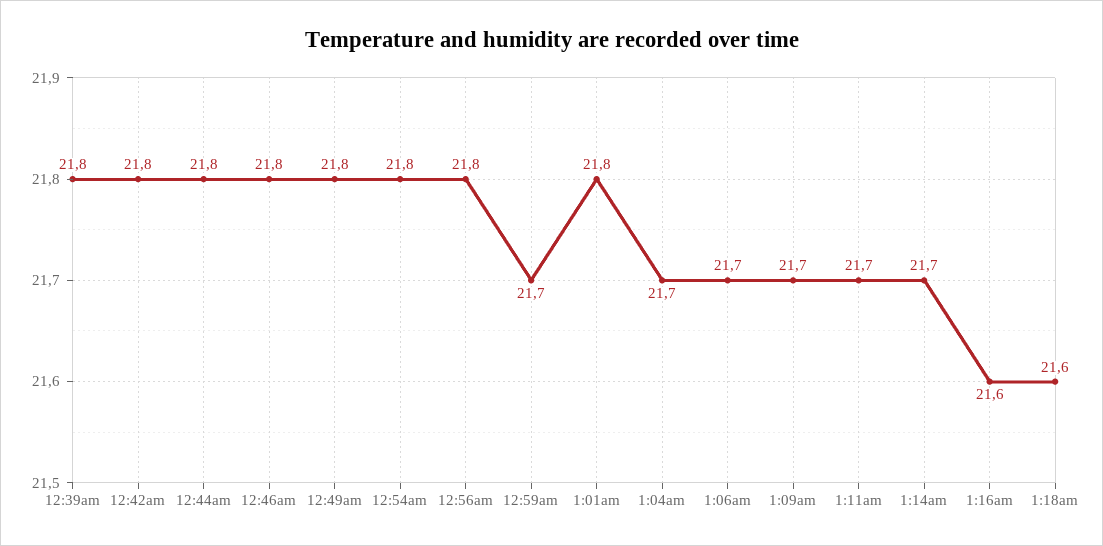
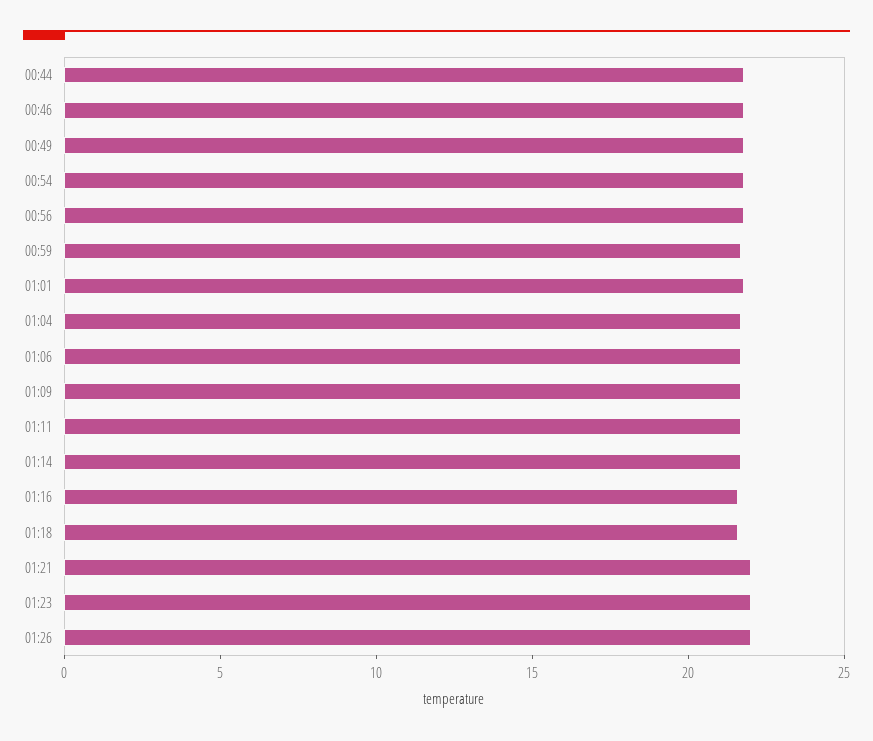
12:39am: 21.8 -> none
12:42am: 21.8 -> none
01:21: none -> 22
01:23: none -> 22
01:26: none -> 22

